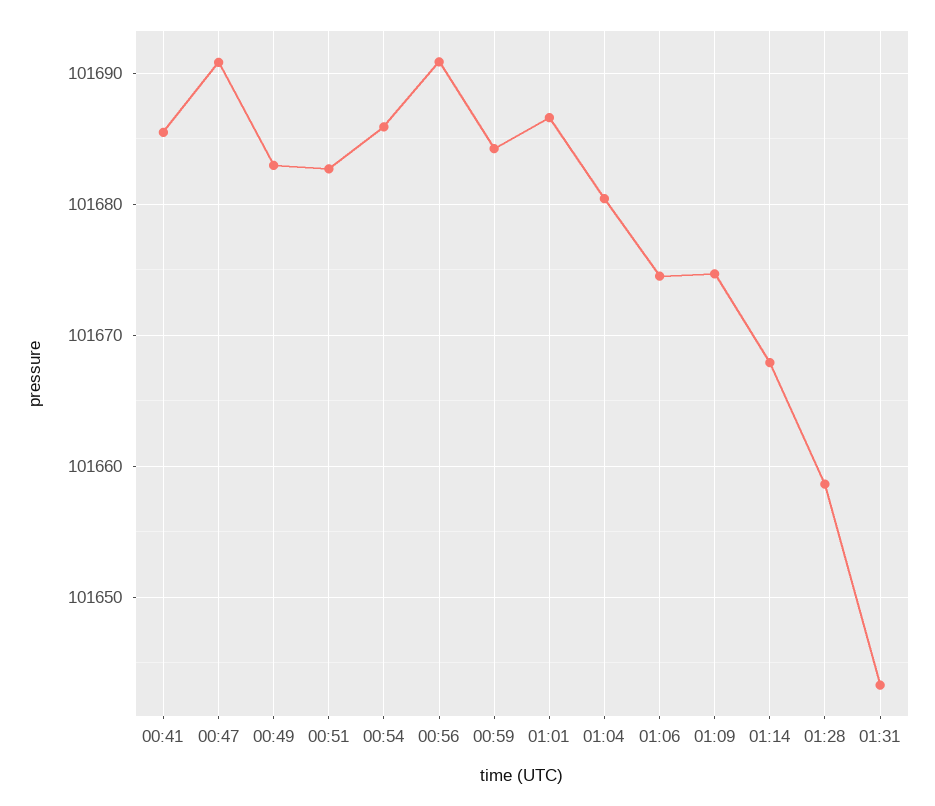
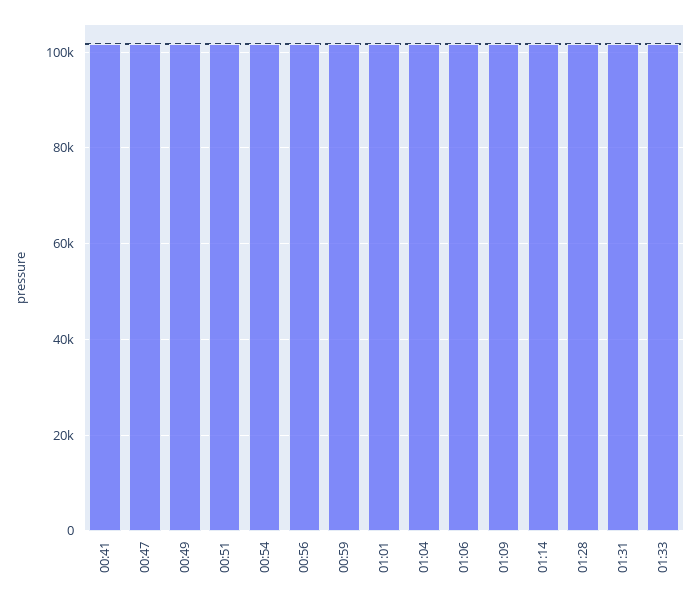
01:33: none -> 102000

